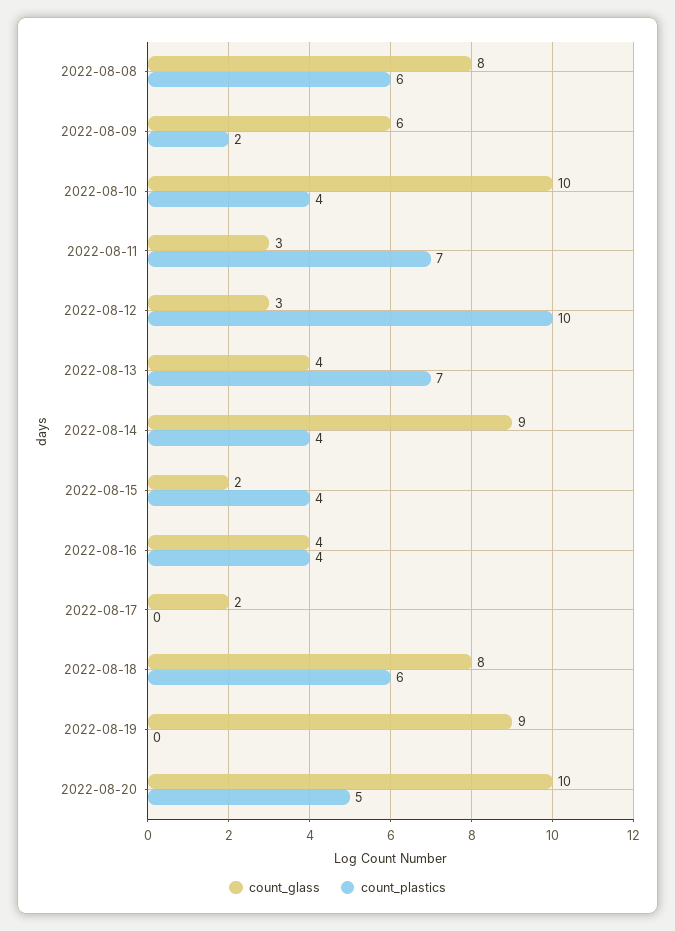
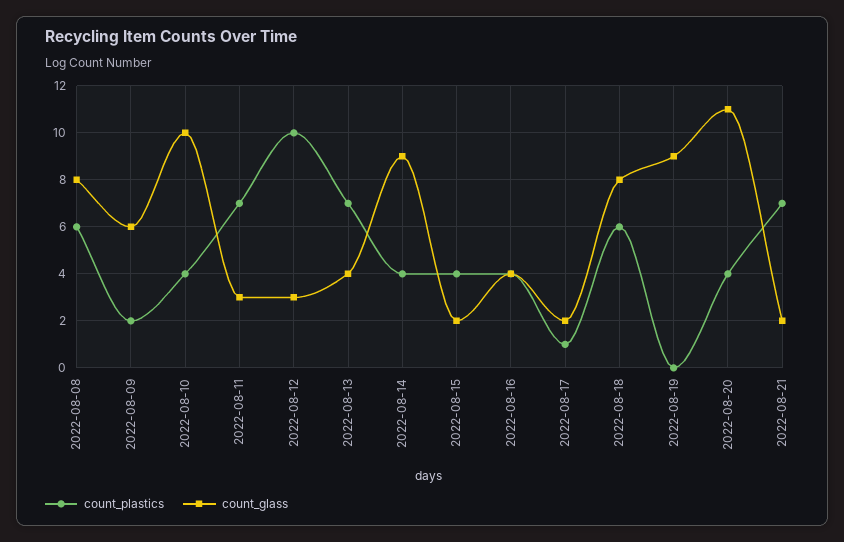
count_plastics, 2022-08-17: 0 -> 1
count_glass, 2022-08-20: 10 -> 11
count_plastics, 2022-08-20: 5 -> 4
count_plastics, 2022-08-21: none -> 7
count_glass, 2022-08-21: none -> 2

